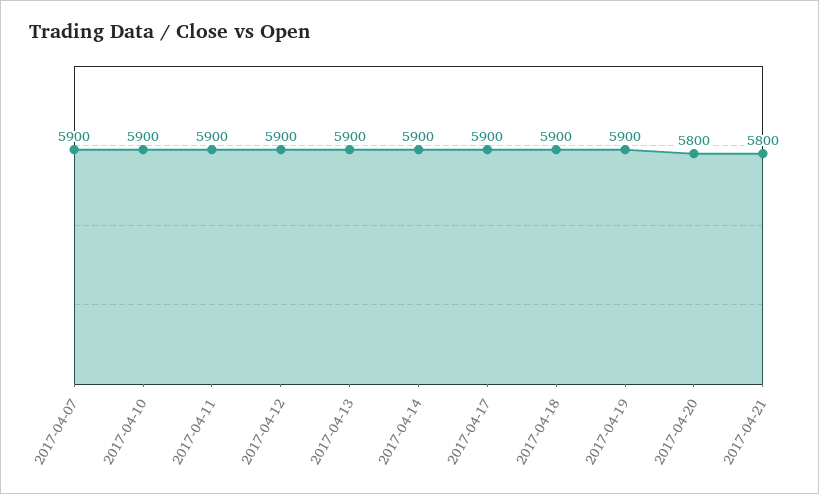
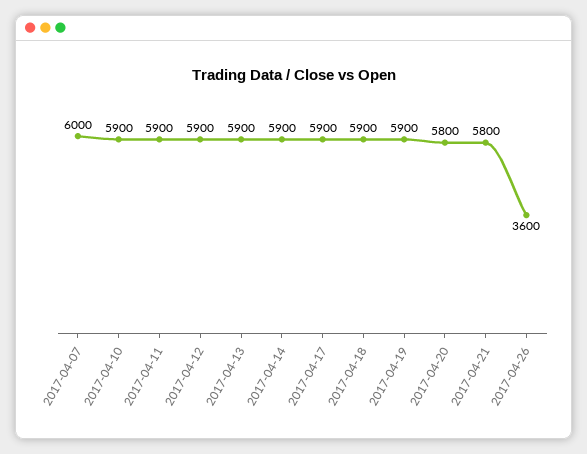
2017-04-07: 5900 -> 6000
2017-04-26: none -> 3600

